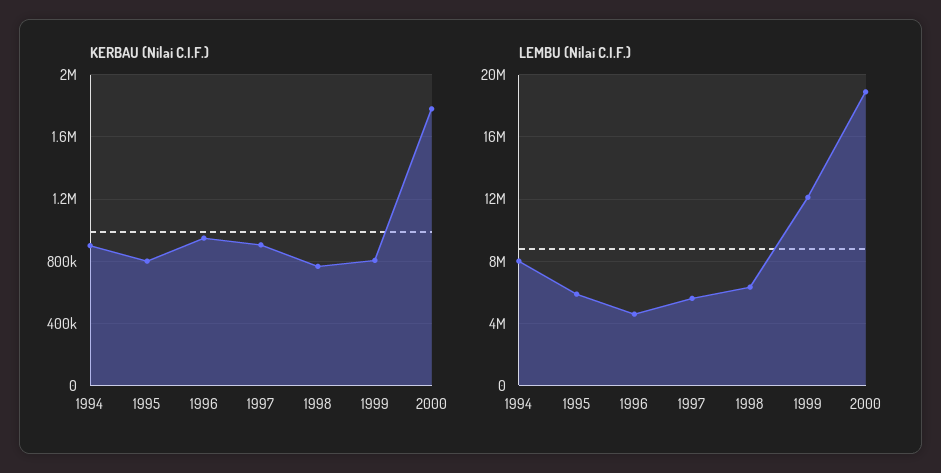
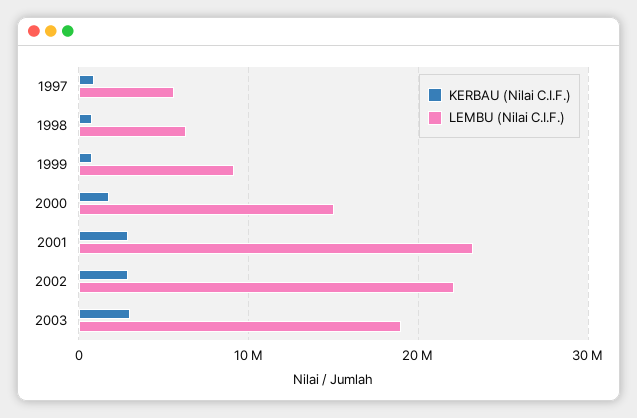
KERBAU (Nilai C.I.F.), 1994: 900000 -> none
KERBAU (Nilai C.I.F.), 1995: 800000 -> none
KERBAU (Nilai C.I.F.), 1996: 950000 -> none
LEMBU (Nilai C.I.F.), 1994: 8000000 -> none
LEMBU (Nilai C.I.F.), 1995: 6000000 -> none
LEMBU (Nilai C.I.F.), 1996: 4500000 -> none
LEMBU (Nilai C.I.F.), 1999: 12000000 -> 9000000
LEMBU (Nilai C.I.F.), 2000: 19000000 -> 15000000
KERBAU (Nilai C.I.F.), 2001: none -> 3000000
LEMBU (Nilai C.I.F.), 2001: none -> 23000000
KERBAU (Nilai C.I.F.), 2002: none -> 3000000
LEMBU (Nilai C.I.F.), 2002: none -> 22000000
KERBAU (Nilai C.I.F.), 2003: none -> 3000000
LEMBU (Nilai C.I.F.), 2003: none -> 19000000

